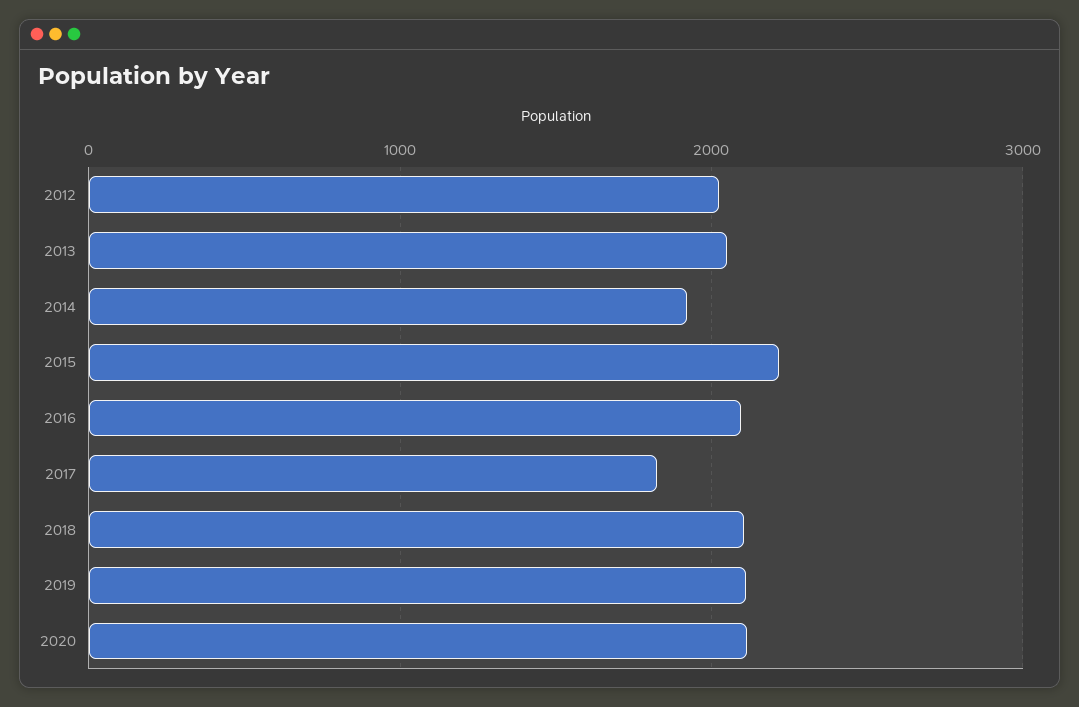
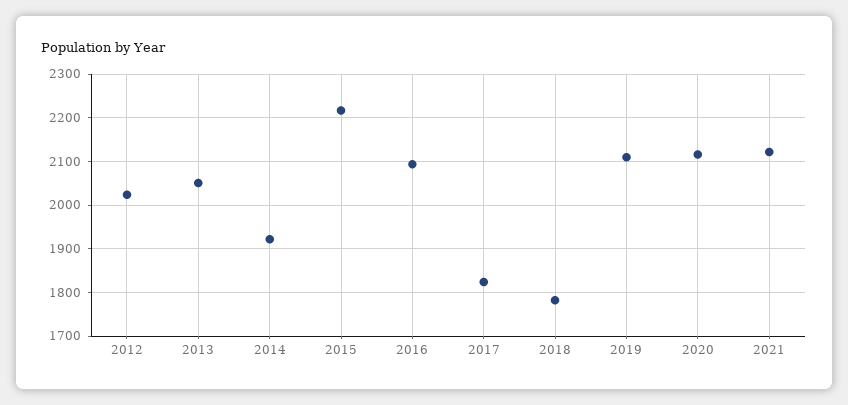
2018: 2100 -> 1780
2021: none -> 2120

